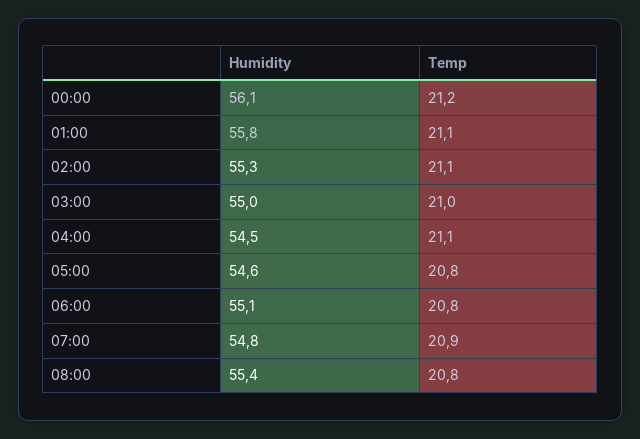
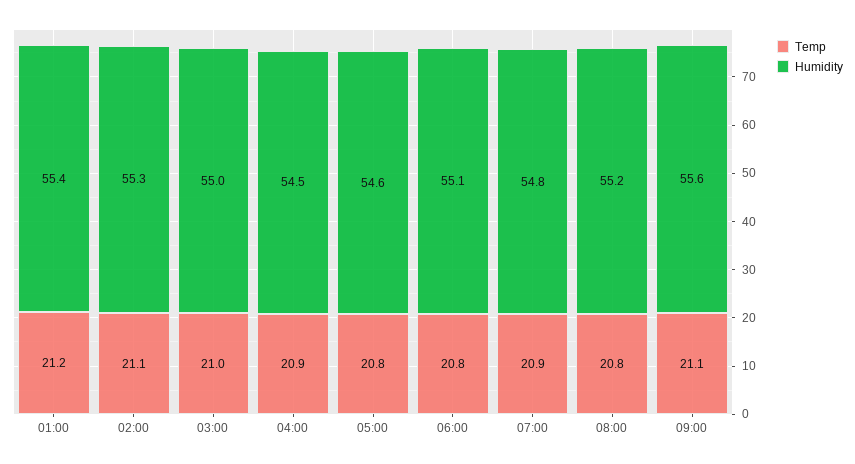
Humidity, 00:00: 56.1 -> none
Temp, 00:00: 21.2 -> none
Humidity, 01:00: 55.8 -> 55.4
Temp, 01:00: 21.1 -> 21.2
Temp, 04:00: 21.1 -> 20.9
Humidity, 08:00: 55.4 -> 55.2
Temp, 09:00: none -> 21.1
Humidity, 09:00: none -> 55.6

